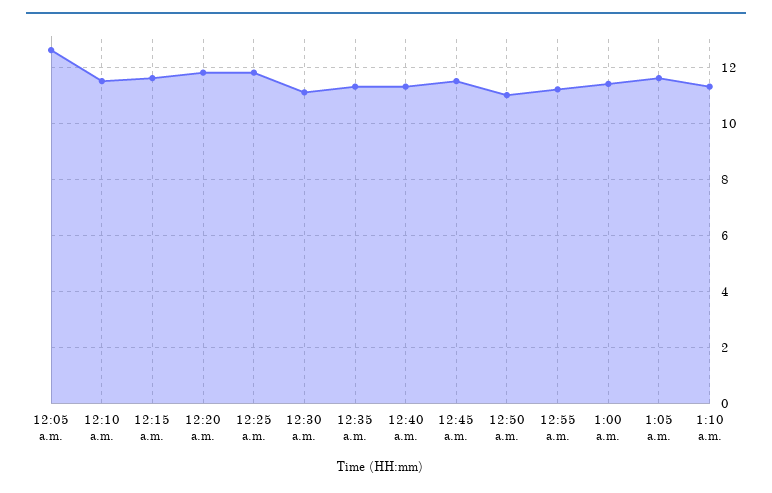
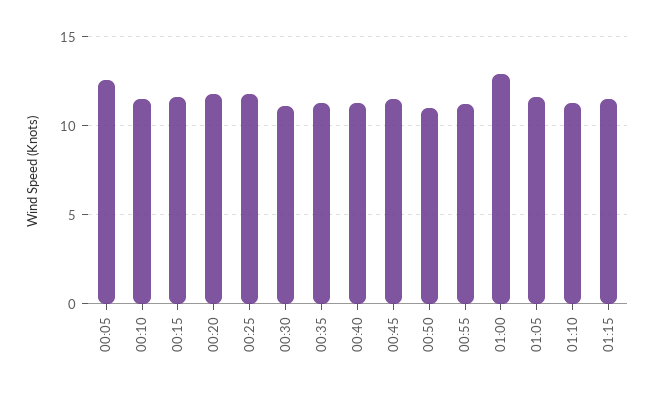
1:00 a.m.: 11.5 -> 13
01:15: none -> 11.5

